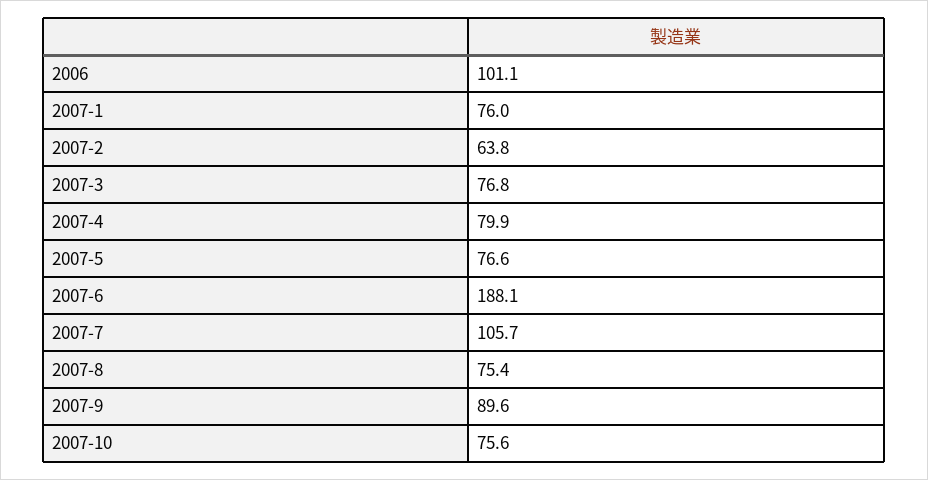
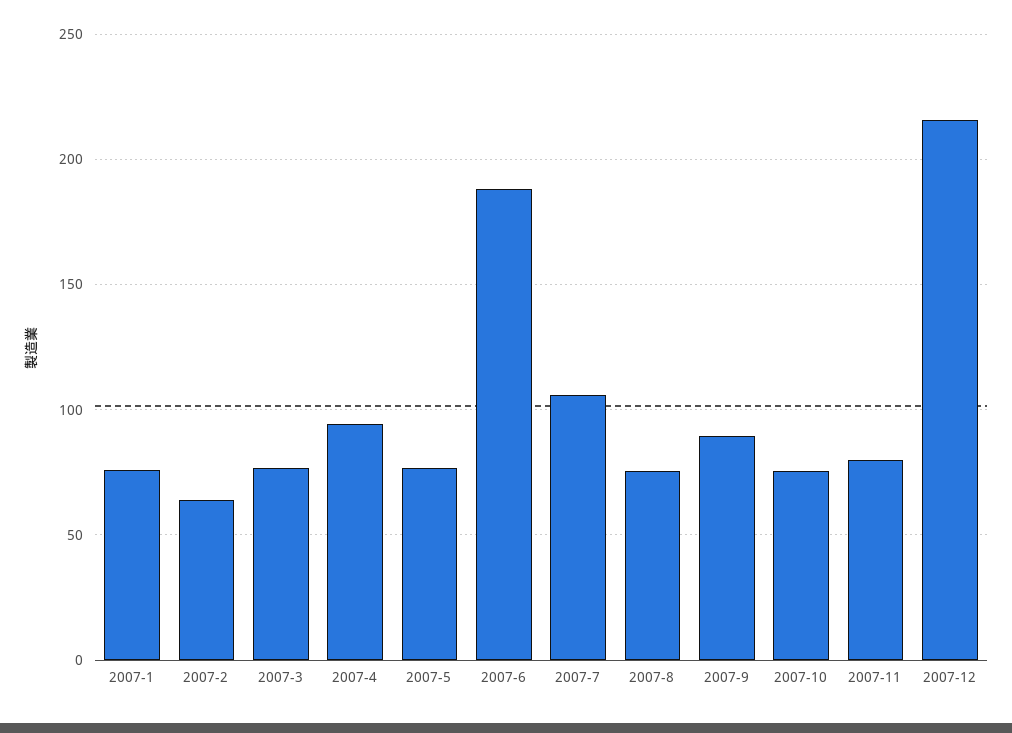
2006: 101.1 -> none
2007-4: 79.9 -> 95
2007-11: none -> 80
2007-12: none -> 215

